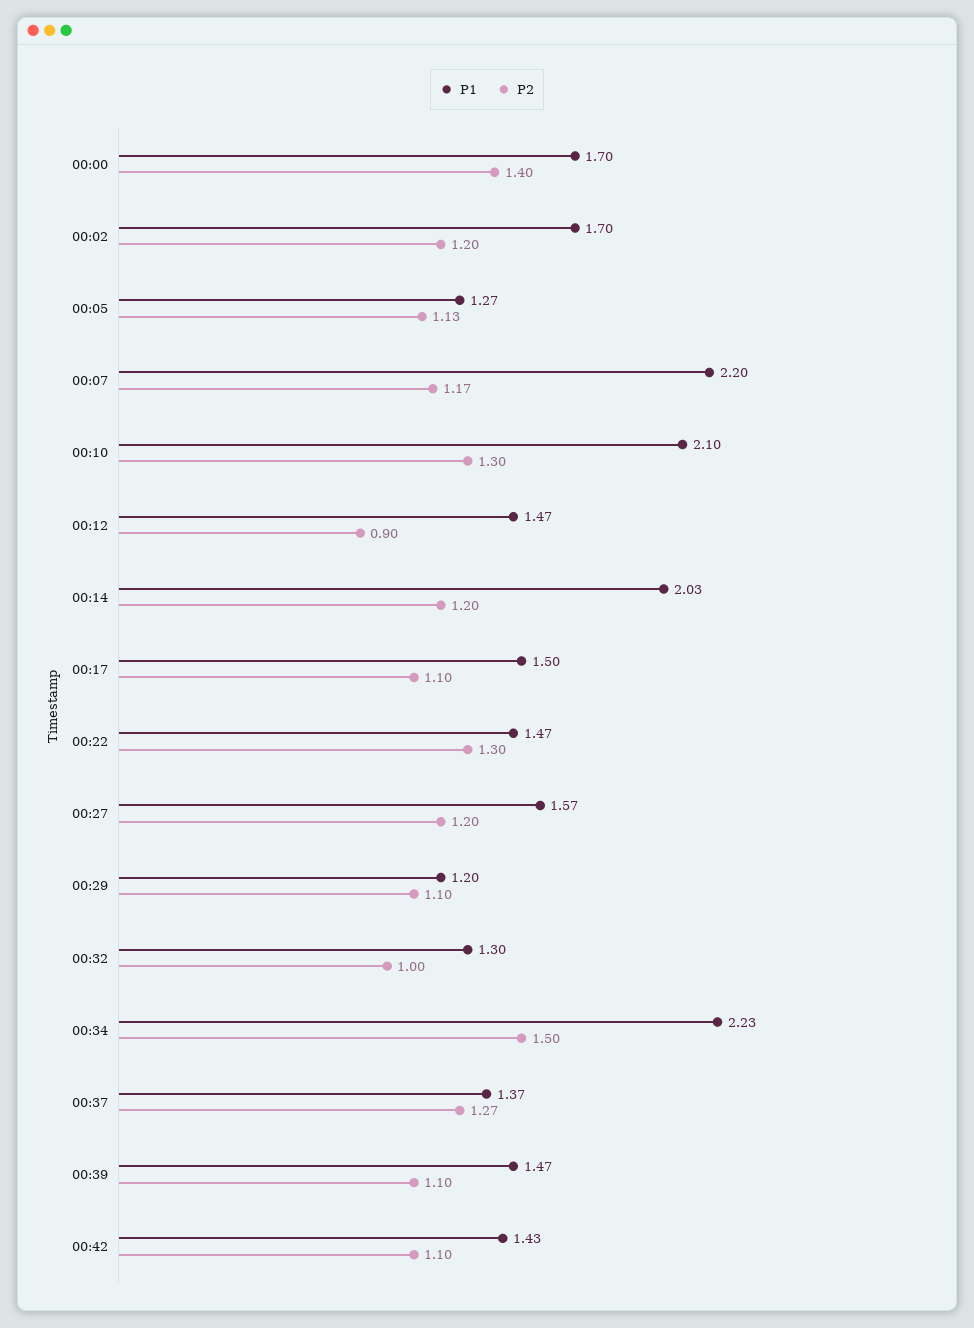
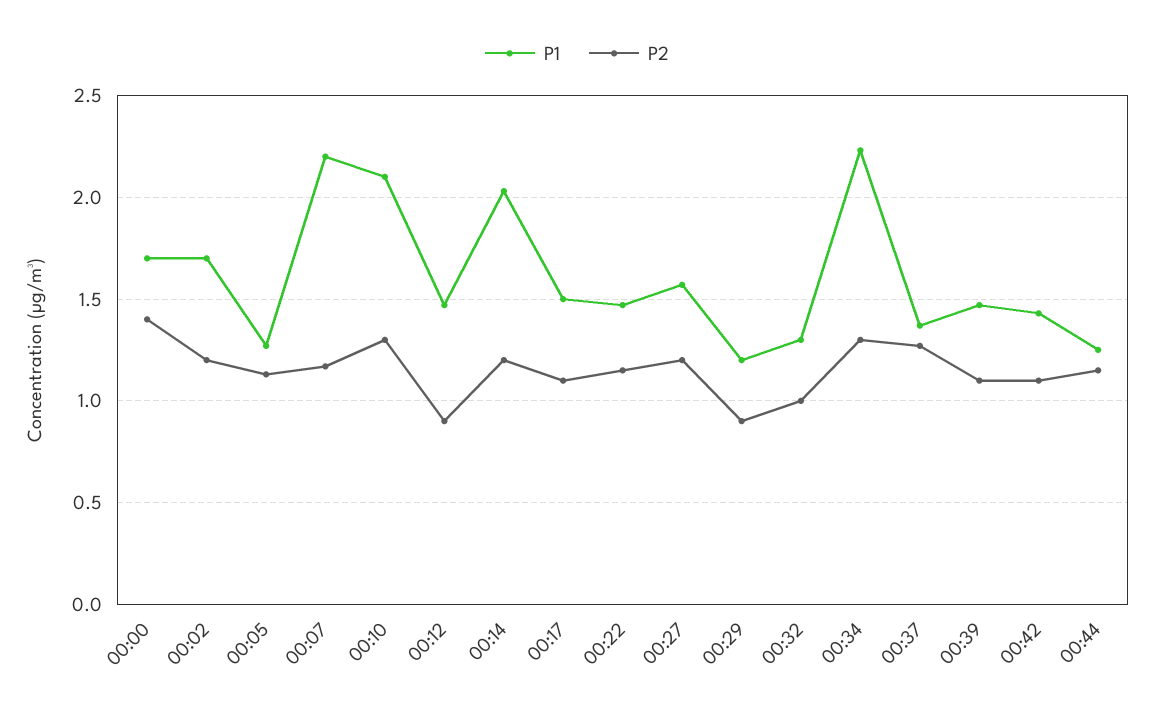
P2, 00:22: 1.3 -> 1.15
P2, 00:29: 1.1 -> 0.9
P2, 00:34: 1.5 -> 1.3
P1, 00:44: none -> 1.25
P2, 00:44: none -> 1.15

